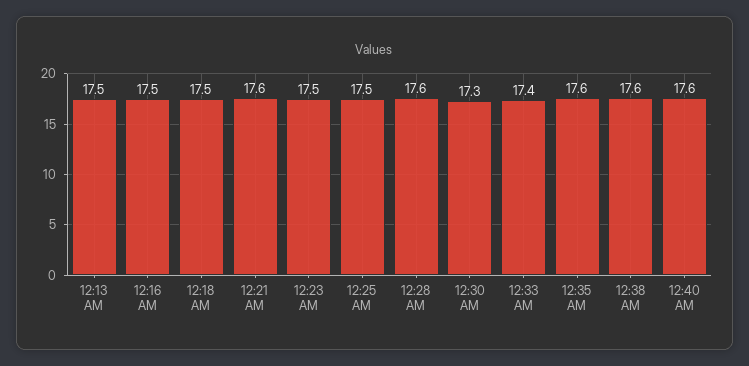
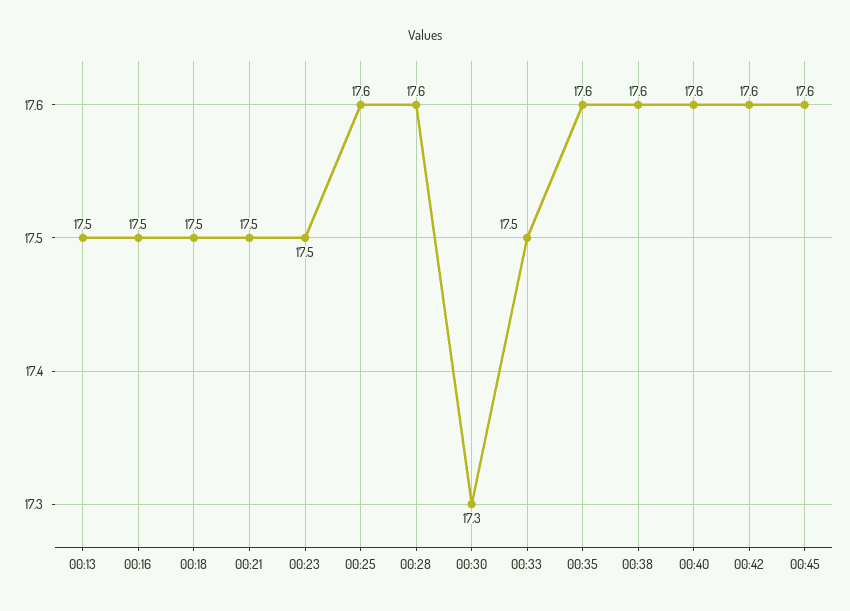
12:21 AM: 17.6 -> 17.5
12:25 AM: 17.5 -> 17.6
12:33 AM: 17.4 -> 17.5
00:42: none -> 17.6
00:45: none -> 17.6

